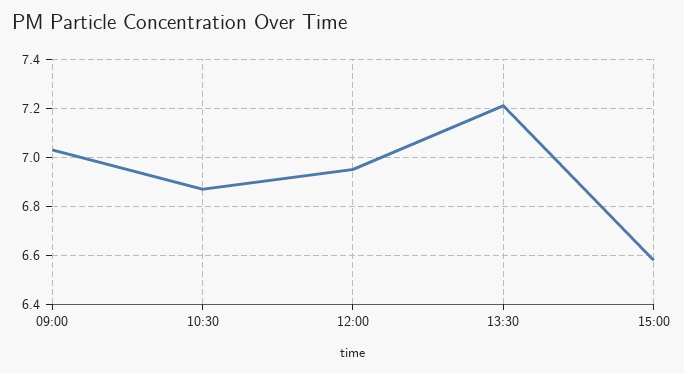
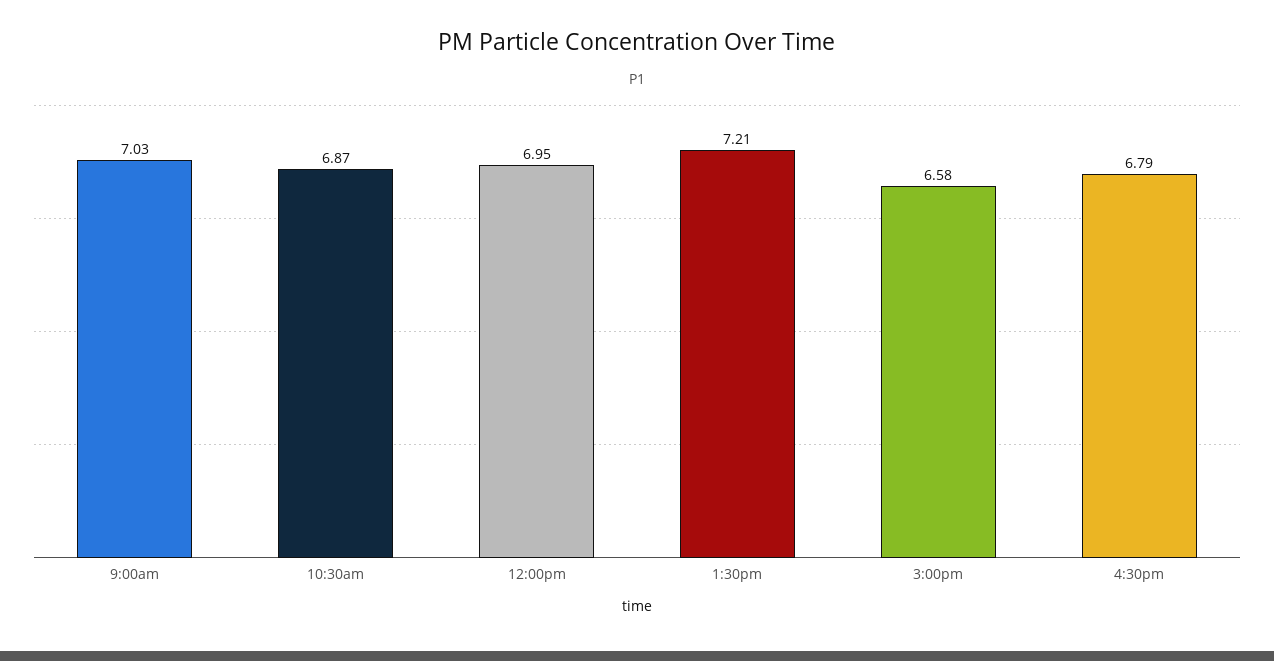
4:30pm: none -> 6.79

